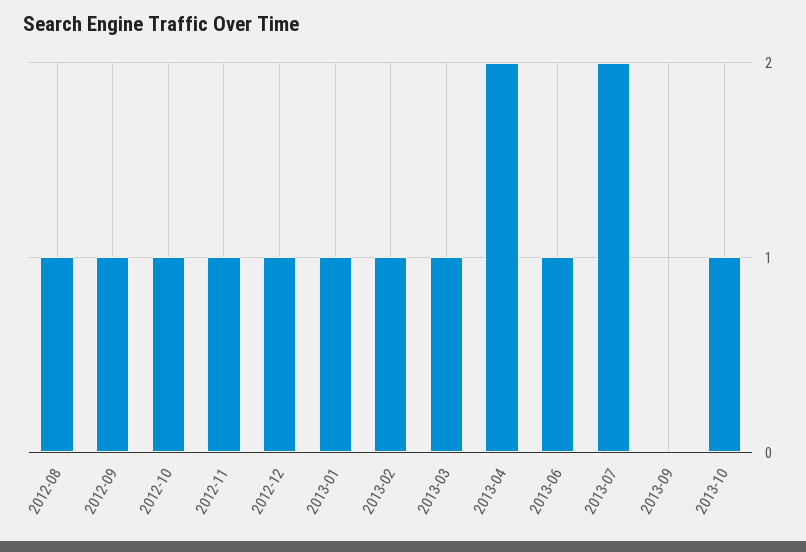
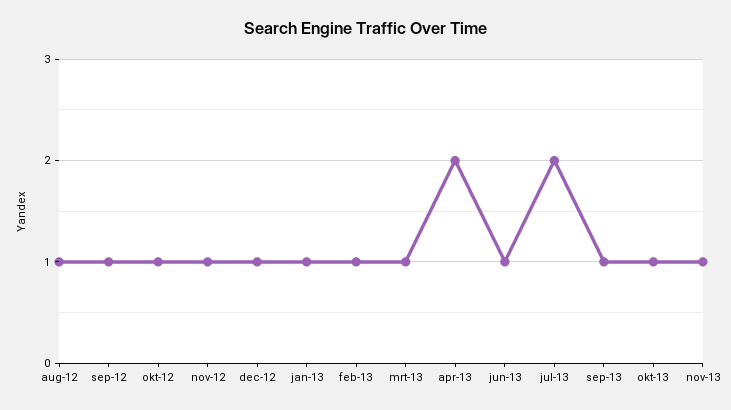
2013-09: 0 -> 1
nov-13: none -> 1

